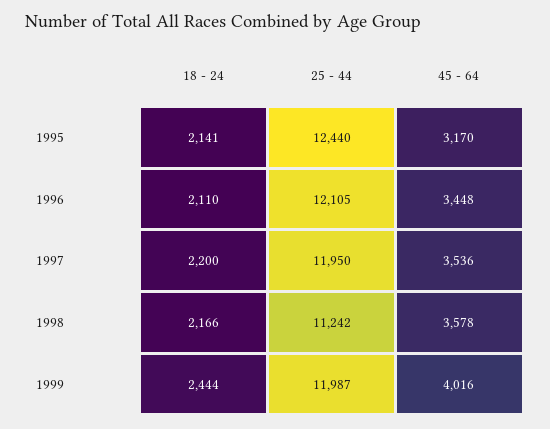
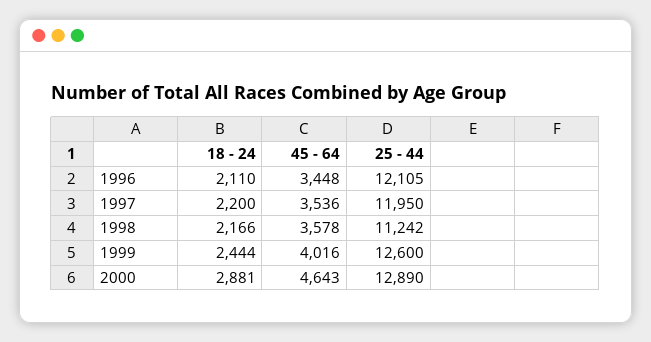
18 - 24, 1995: 2141 -> none
25 - 44, 1995: 12440 -> none
45 - 64, 1995: 3170 -> none
25 - 44, 1999: 11987 -> 12600
18 - 24, 2000: none -> 2881
45 - 64, 2000: none -> 4643
25 - 44, 2000: none -> 12890

